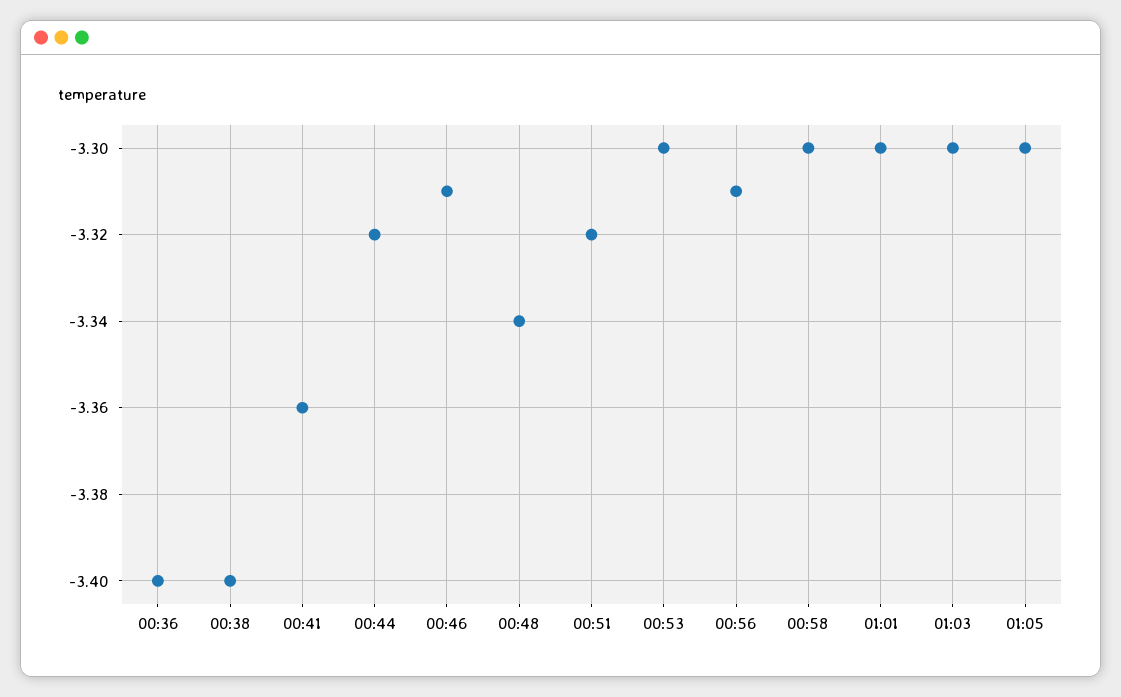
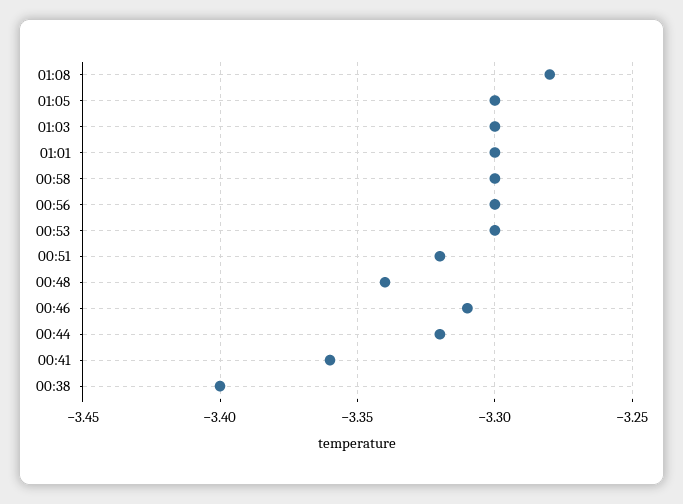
00:36: -3.4 -> none
00:56: -3.31 -> -3.3
01:08: none -> -3.28

